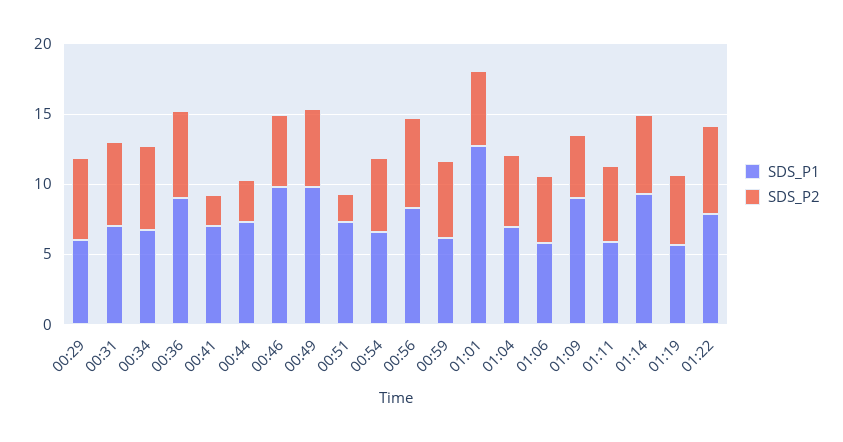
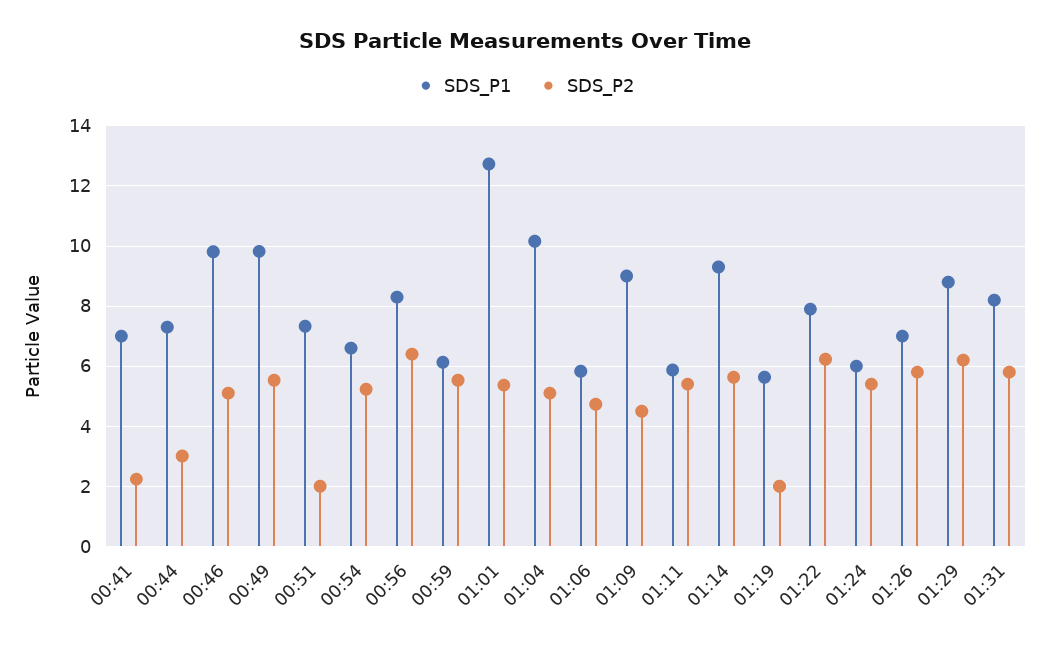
SDS_P1, 00:29: 6 -> none
SDS_P2, 00:29: 6 -> none
SDS_P1, 00:31: 7 -> none
SDS_P2, 00:31: 6 -> none
SDS_P1, 00:34: 7 -> none
SDS_P2, 00:34: 6 -> none
SDS_P1, 00:36: 9 -> none
SDS_P2, 00:36: 6 -> none
SDS_P1, 01:04: 7 -> 10.2
SDS_P2, 01:19: 5 -> 2
SDS_P1, 01:24: none -> 6
SDS_P2, 01:24: none -> 5.4
SDS_P1, 01:26: none -> 7
SDS_P2, 01:26: none -> 5.8
SDS_P1, 01:29: none -> 8.8
SDS_P2, 01:29: none -> 6.2
SDS_P1, 01:31: none -> 8.2
SDS_P2, 01:31: none -> 5.8

